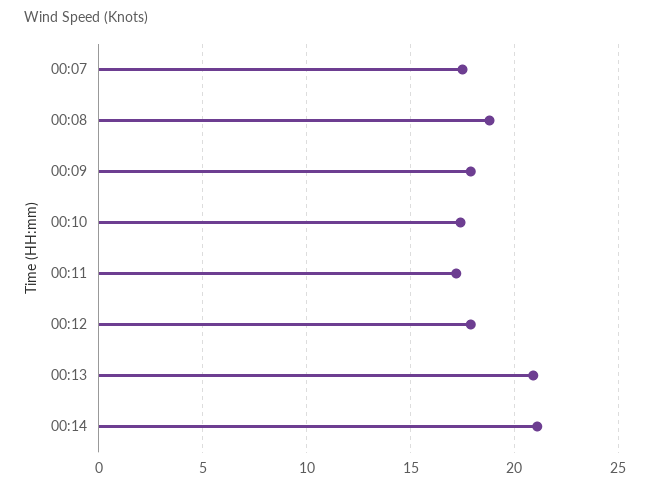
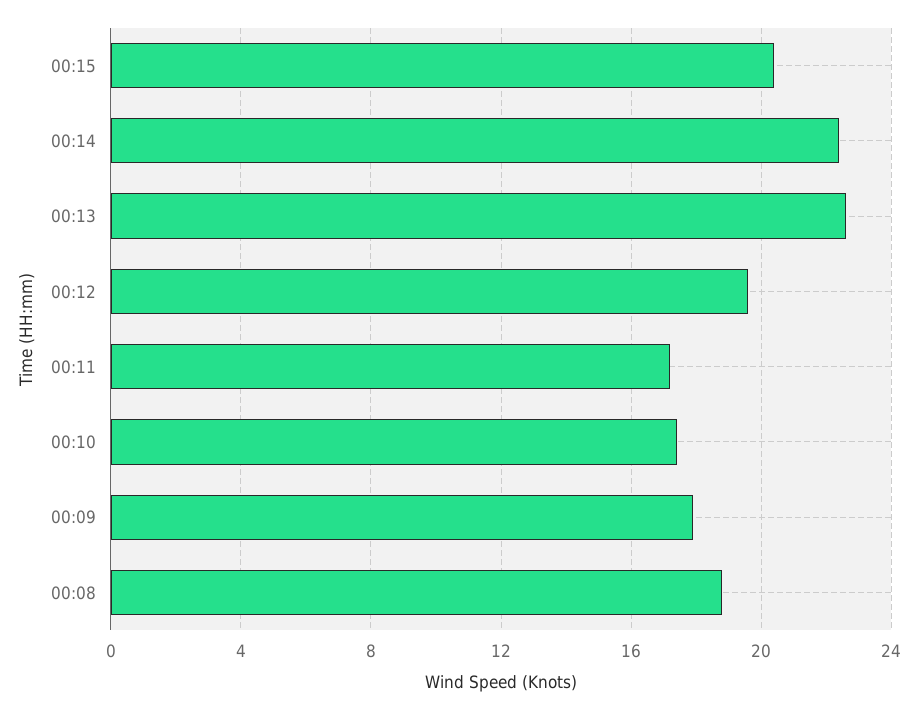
00:07: 17.5 -> none
00:12: 18 -> 19.5
00:13: 21 -> 22.5
00:14: 21 -> 22.5
00:15: none -> 20.5

